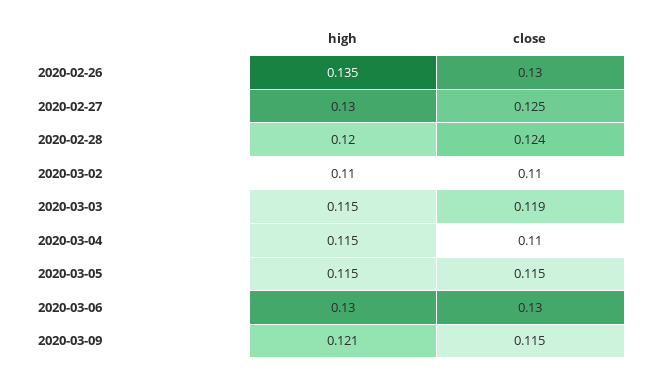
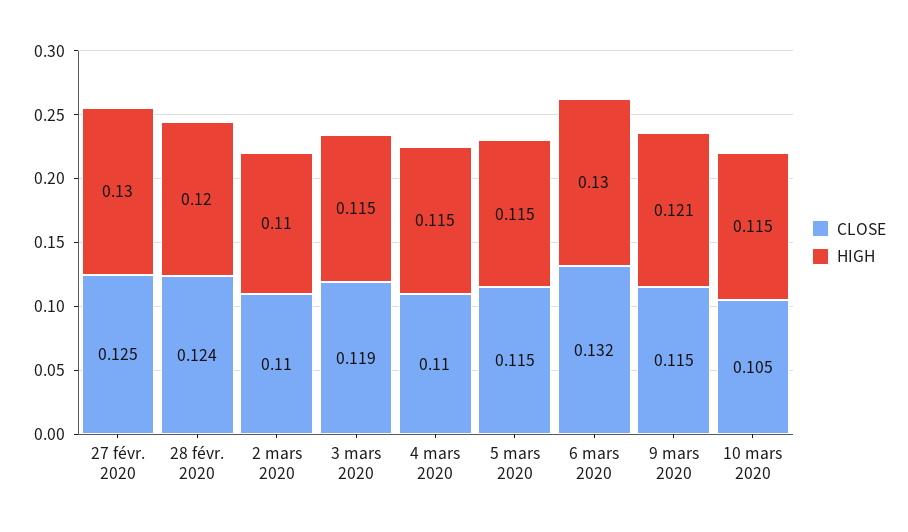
high, 2020-02-26: 0.135 -> none
close, 2020-02-26: 0.13 -> none
close, 2020-03-06: 0.13 -> 0.132
close, 10 mars 2020: none -> 0.105
high, 10 mars 2020: none -> 0.115

